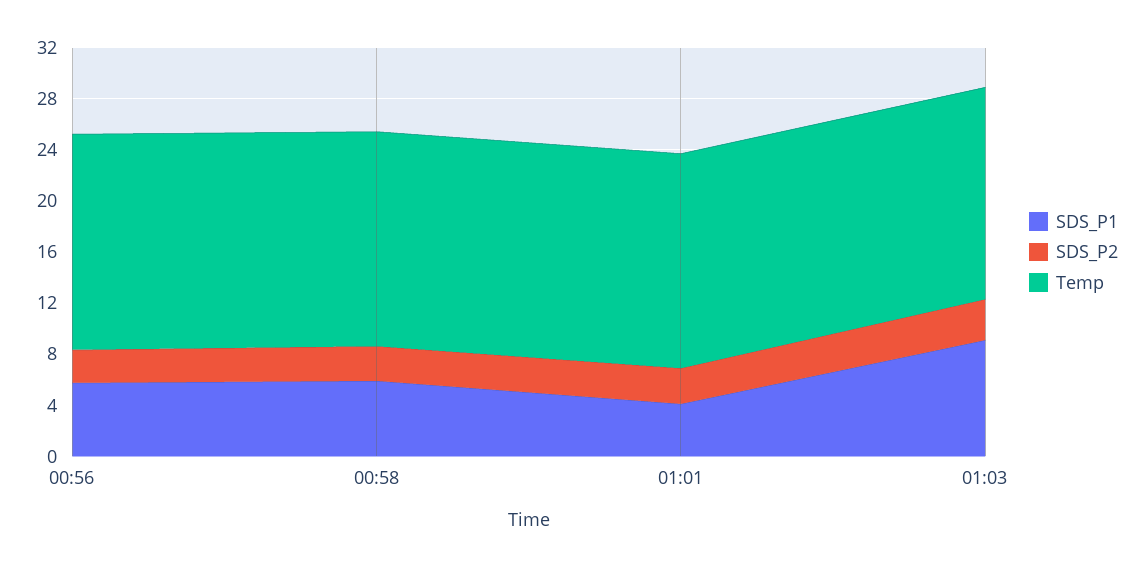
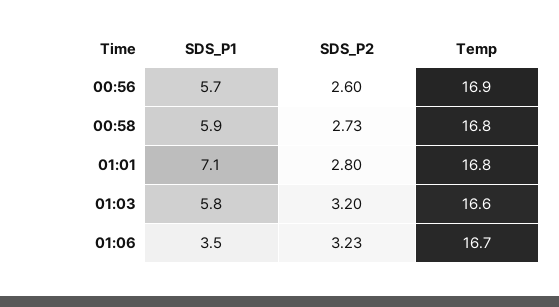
SDS_P1, 01:01: 4 -> 7.1
SDS_P1, 01:03: 9 -> 5.8
SDS_P1, 01:06: none -> 3.5
SDS_P2, 01:06: none -> 3.23
Temp, 01:06: none -> 16.7

